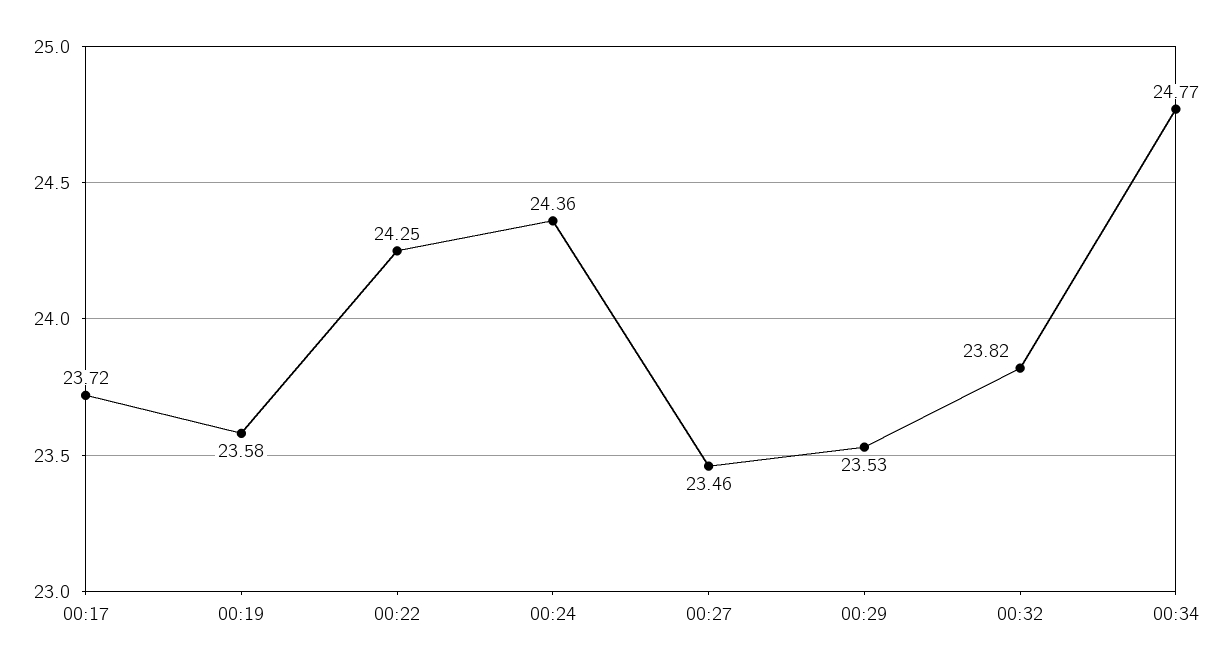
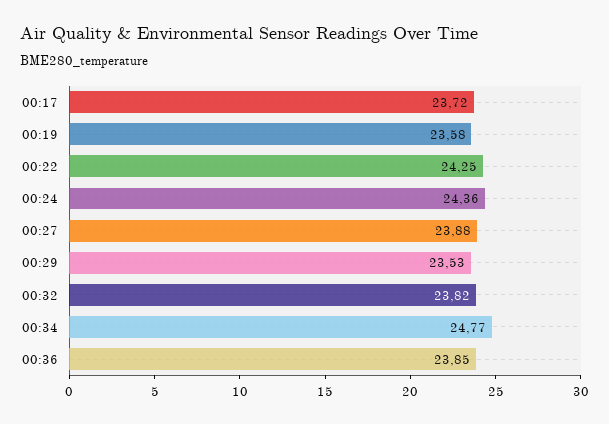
00:27: 23.46 -> 23.88
00:36: none -> 23.85

